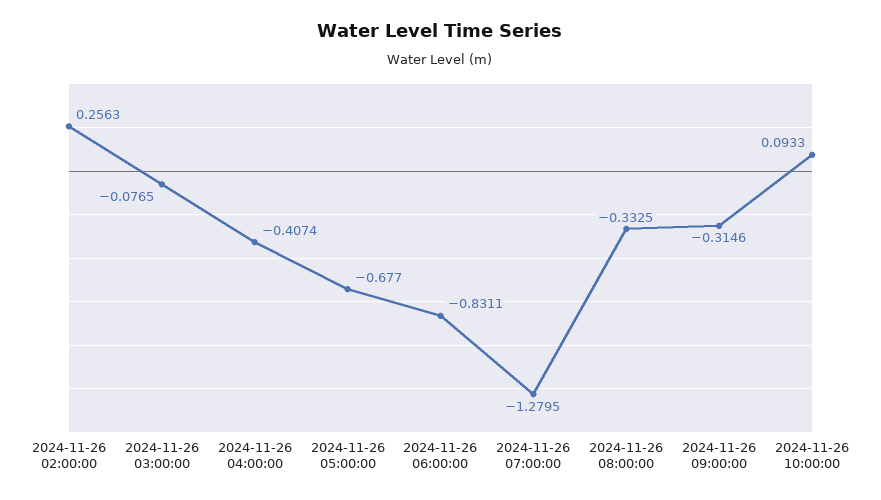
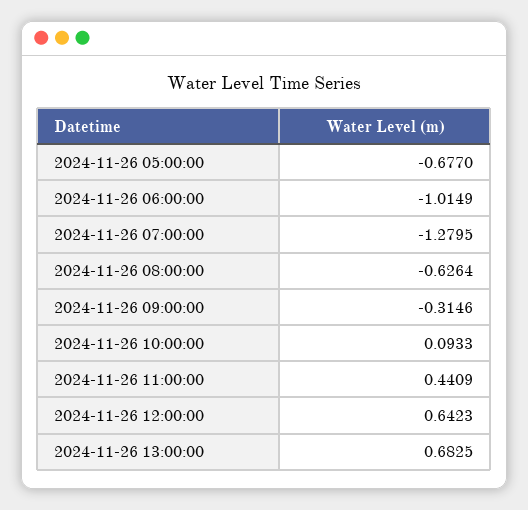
2024-11-26 02:00:00: 0.2563 -> none
2024-11-26 03:00:00: -0.0765 -> none
2024-11-26 04:00:00: -0.4074 -> none
2024-11-26 06:00:00: -0.8311 -> -1.0149
2024-11-26 08:00:00: -0.3325 -> -0.6264
2024-11-26 11:00:00: none -> 0.4409
2024-11-26 12:00:00: none -> 0.6423
2024-11-26 13:00:00: none -> 0.6825

